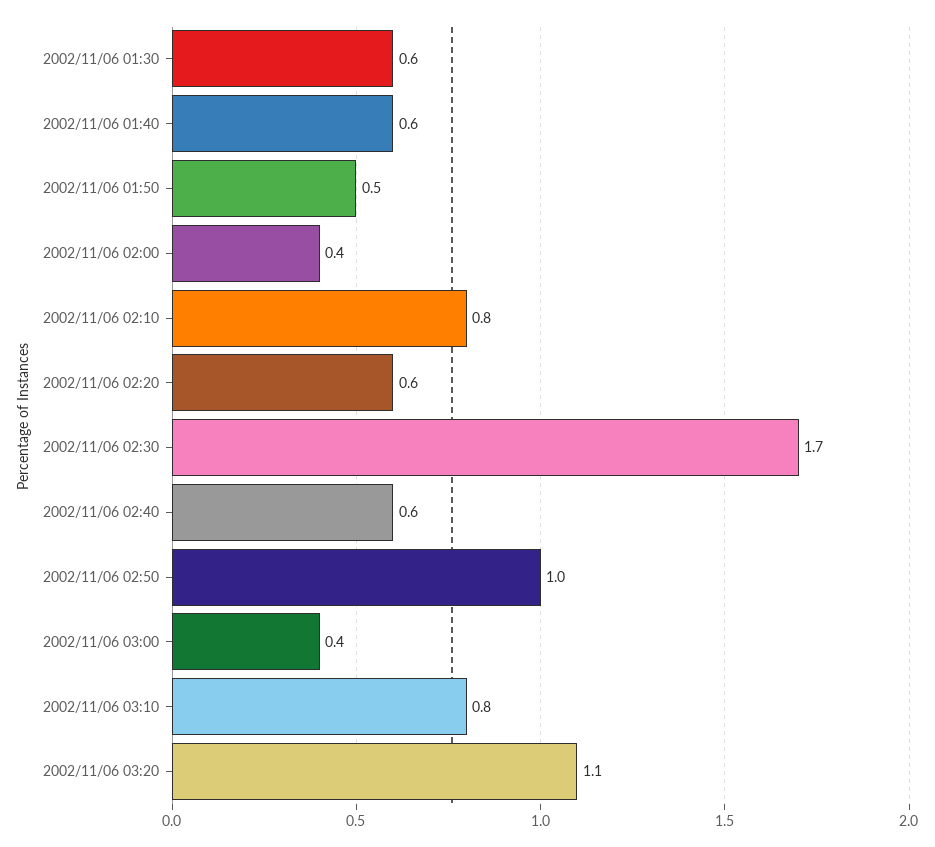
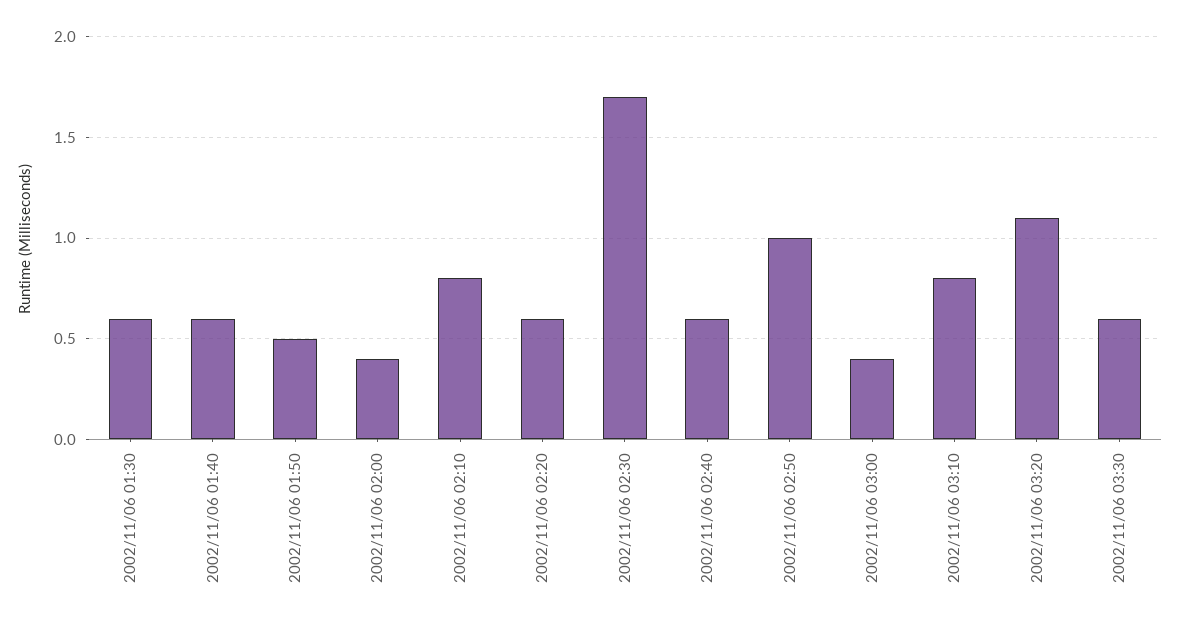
2002/11/06 03:30: none -> 0.6

